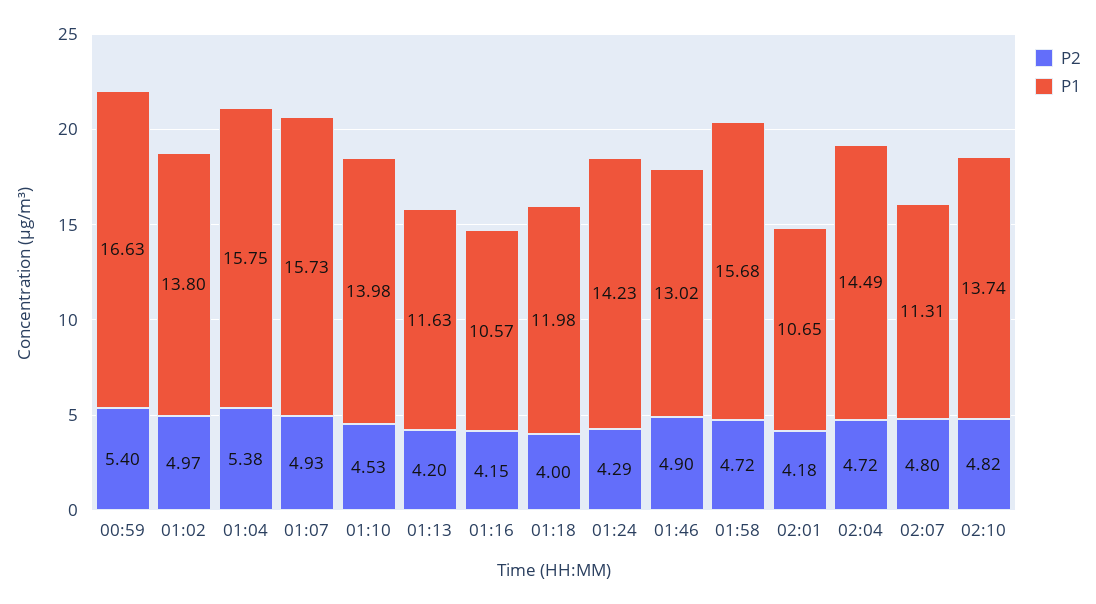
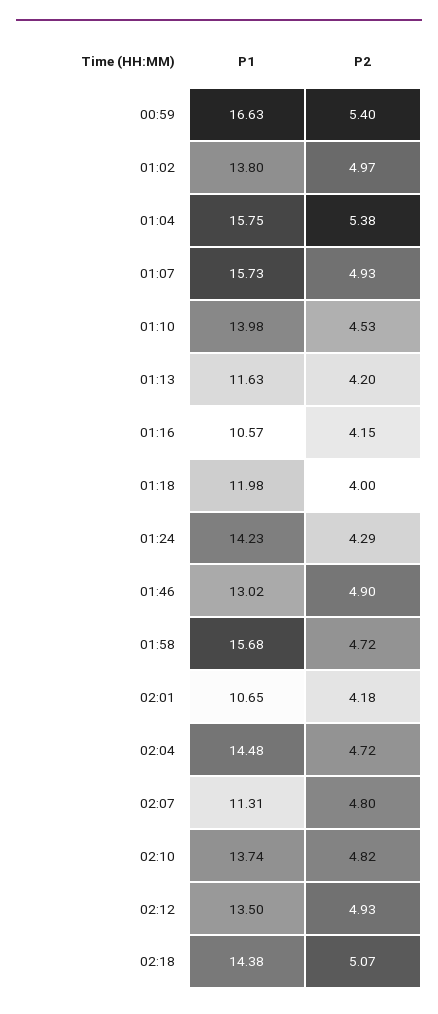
P1, 02:04: 14.49 -> 14.48
P1, 02:12: none -> 13.5
P2, 02:12: none -> 4.93
P1, 02:18: none -> 14.38
P2, 02:18: none -> 5.07

